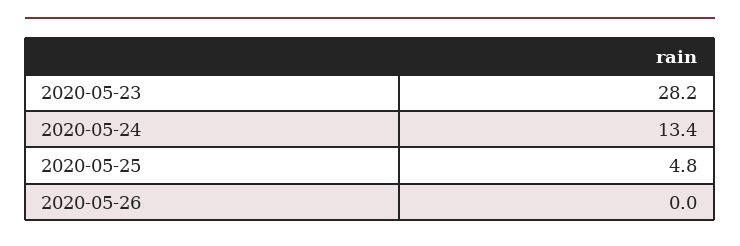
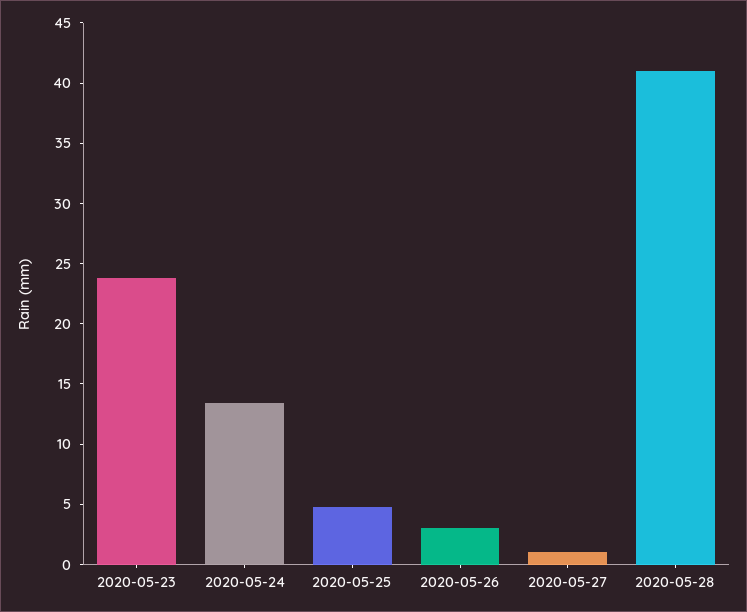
2020-05-23: 28.2 -> 24
2020-05-26: 0 -> 3
2020-05-27: none -> 1
2020-05-28: none -> 41

